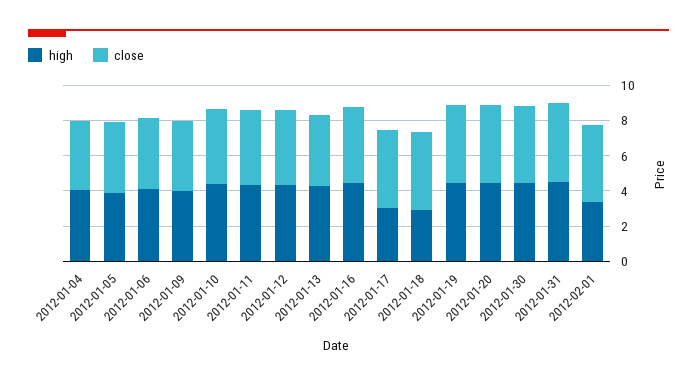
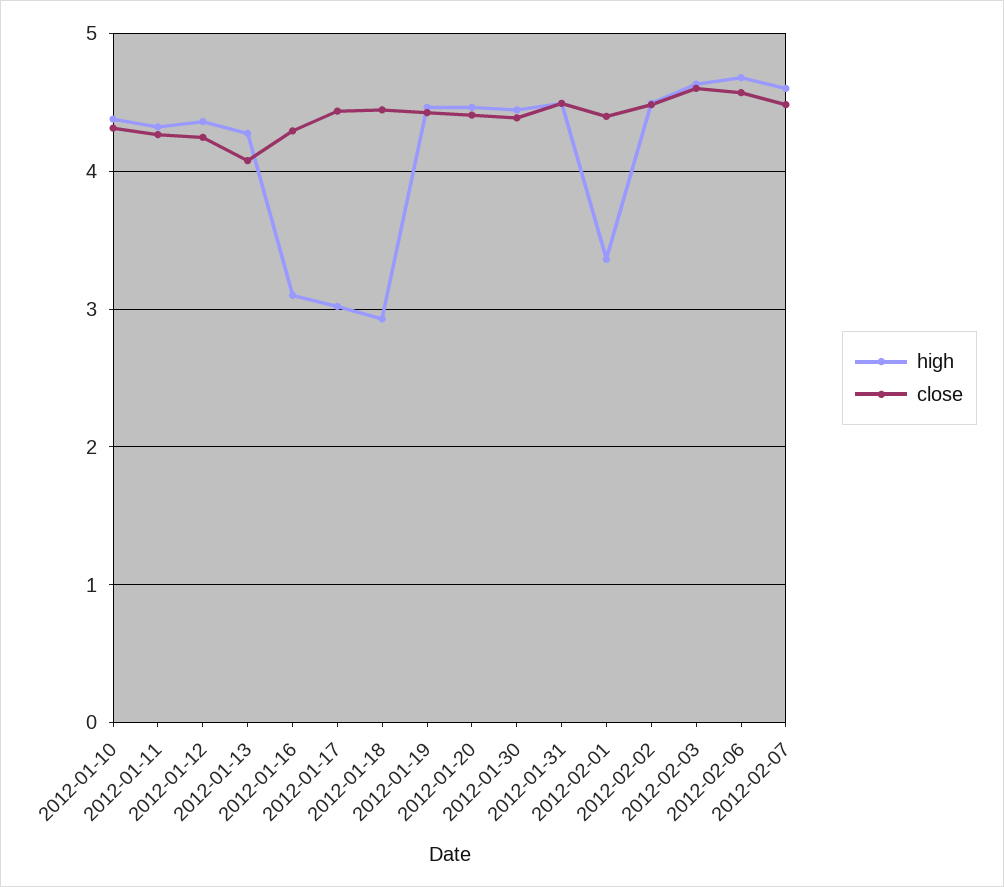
high, 2012-01-04: 4 -> none
close, 2012-01-04: 4 -> none
high, 2012-01-05: 4 -> none
close, 2012-01-05: 4 -> none
high, 2012-01-06: 4 -> none
close, 2012-01-06: 4 -> none
high, 2012-01-09: 4 -> none
close, 2012-01-09: 4 -> none
high, 2012-01-16: 4.5 -> 3.1
high, 2012-02-02: none -> 4.5
close, 2012-02-02: none -> 4.5
high, 2012-02-03: none -> 4.6
close, 2012-02-03: none -> 4.6
high, 2012-02-06: none -> 4.7
close, 2012-02-06: none -> 4.6
high, 2012-02-07: none -> 4.6
close, 2012-02-07: none -> 4.5

